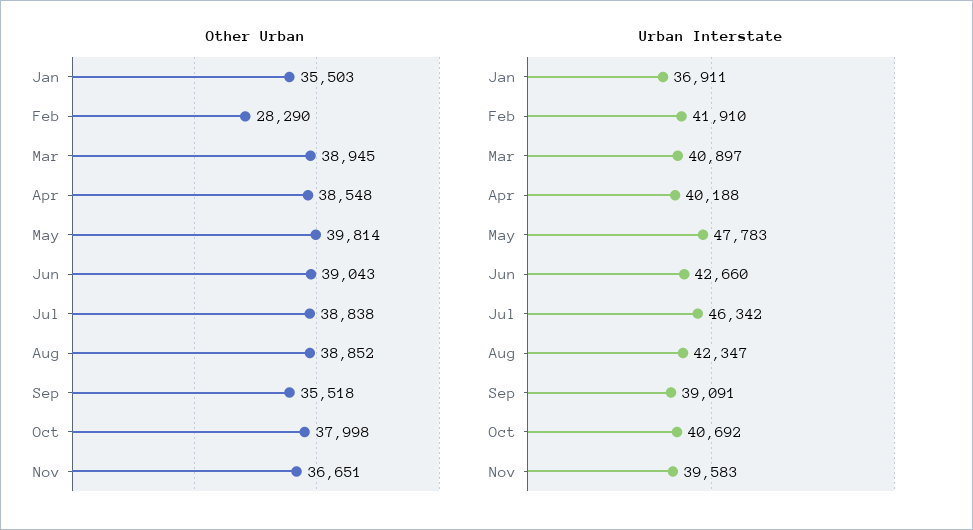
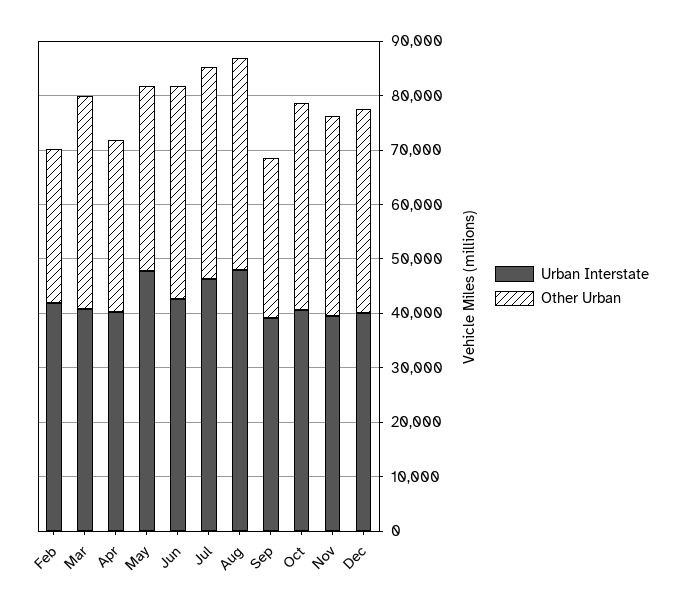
Other Urban, Jan: 35503 -> none
Other Urban, Apr: 38548 -> 32000
Other Urban, May: 39814 -> 34000
Other Urban, Sep: 35518 -> 30000
Urban Interstate, Jan: 36911 -> none
Urban Interstate, Aug: 42347 -> 48000
Urban Interstate, Dec: none -> 40000
Other Urban, Dec: none -> 38000

